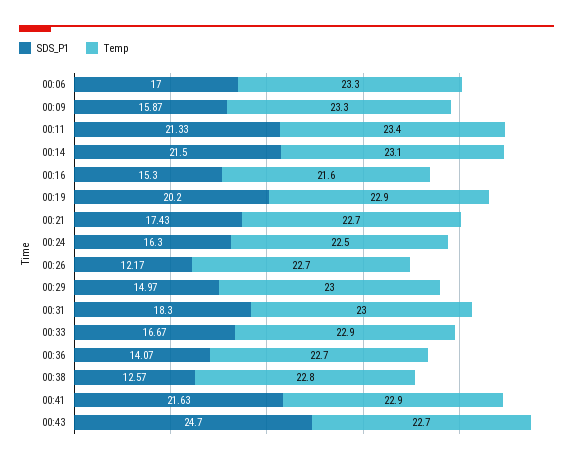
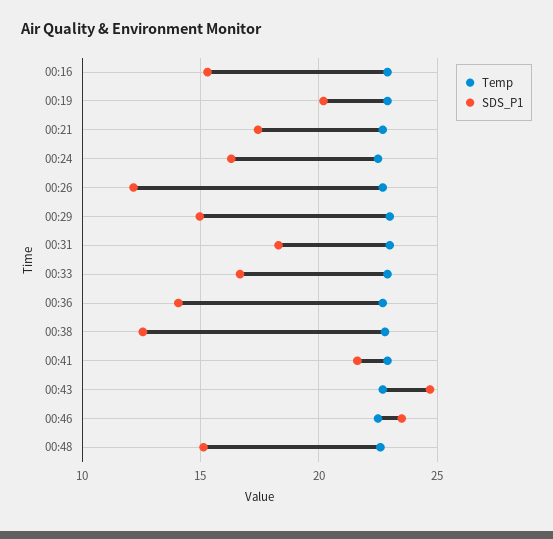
SDS_P1, 00:06: 17 -> none
Temp, 00:06: 23.3 -> none
SDS_P1, 00:09: 15.87 -> none
Temp, 00:09: 23.3 -> none
SDS_P1, 00:11: 21.33 -> none
Temp, 00:11: 23.4 -> none
SDS_P1, 00:14: 21.5 -> none
Temp, 00:14: 23.1 -> none
Temp, 00:16: 21.6 -> 23
Temp, 00:46: none -> 22.5
SDS_P1, 00:46: none -> 23.5
Temp, 00:48: none -> 22.5
SDS_P1, 00:48: none -> 15

